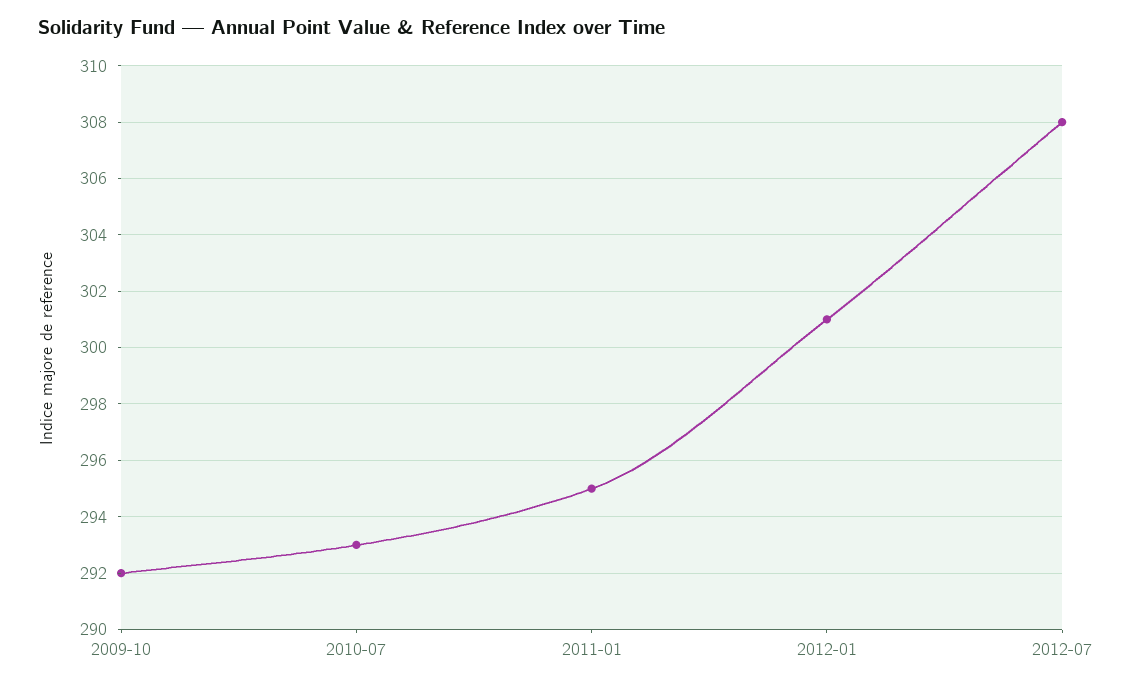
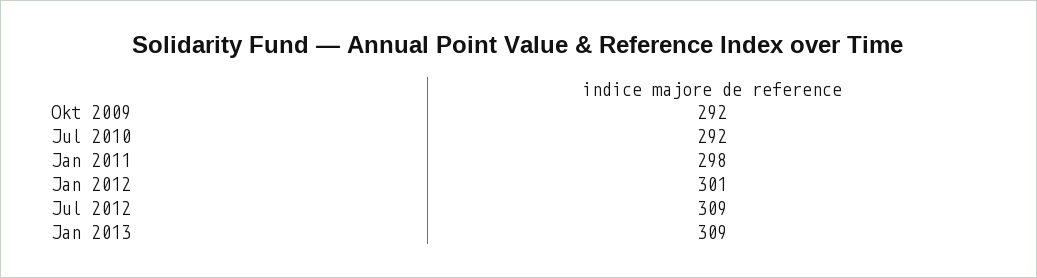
2010-07: 293 -> 292
2011-01: 295 -> 298
2012-07: 308 -> 309
Jan 2013: none -> 309

